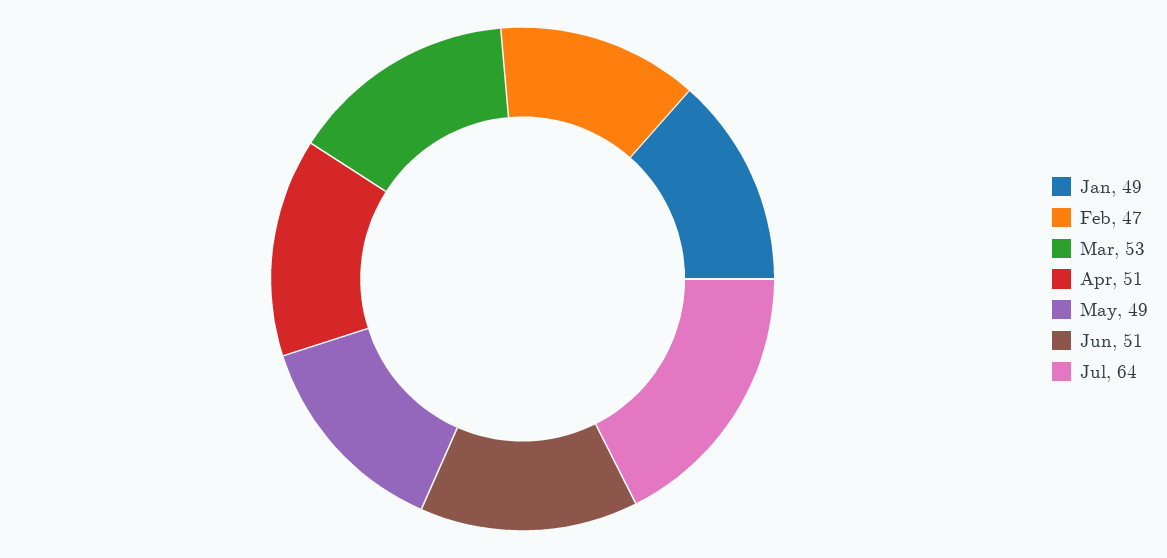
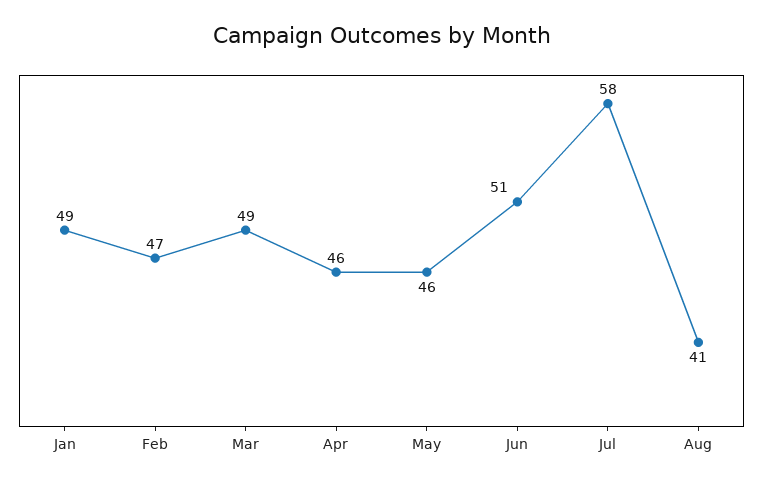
Mar: 53 -> 49
Apr: 51 -> 46
May: 49 -> 46
Jul: 64 -> 58
Aug: none -> 41

